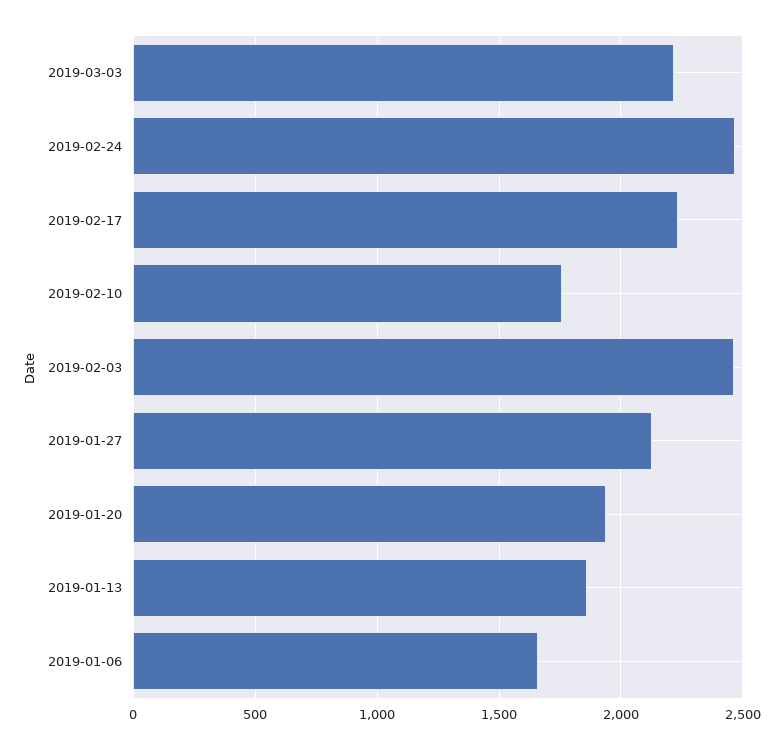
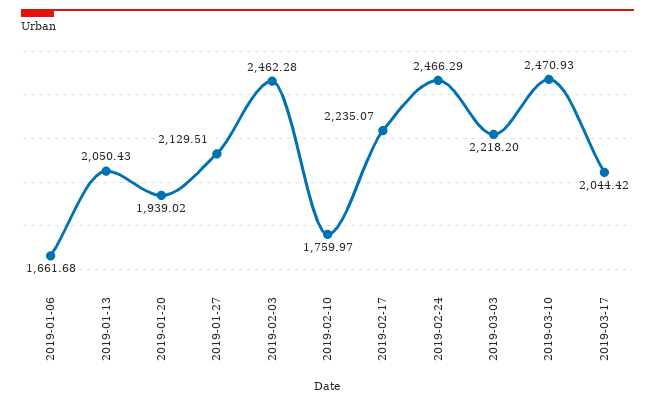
2019-01-13: 1850 -> 2050.43
2019-03-10: none -> 2470.93
2019-03-17: none -> 2044.42

